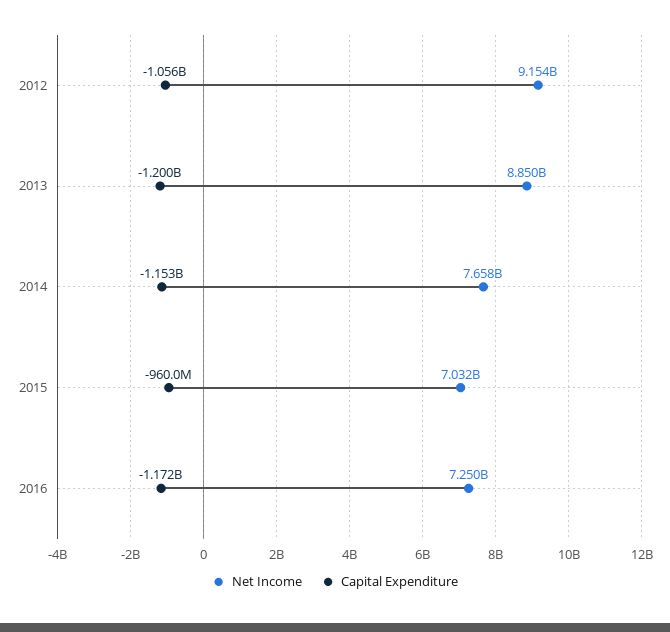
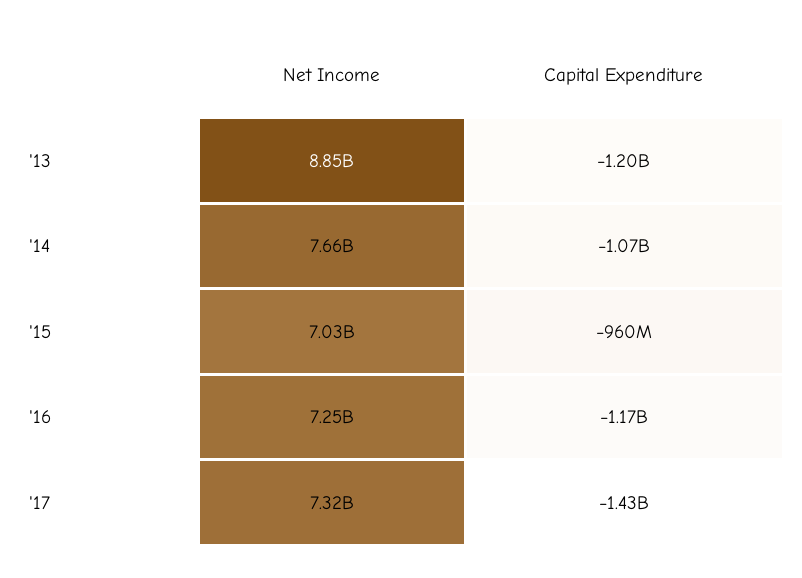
Net Income, 2012: 9154000000 -> none
Capital Expenditure, 2012: -1056000000 -> none
Capital Expenditure, 2014: -1153000000 -> -1070000000
Net Income, '17: none -> 7320000000
Capital Expenditure, '17: none -> -1430000000

